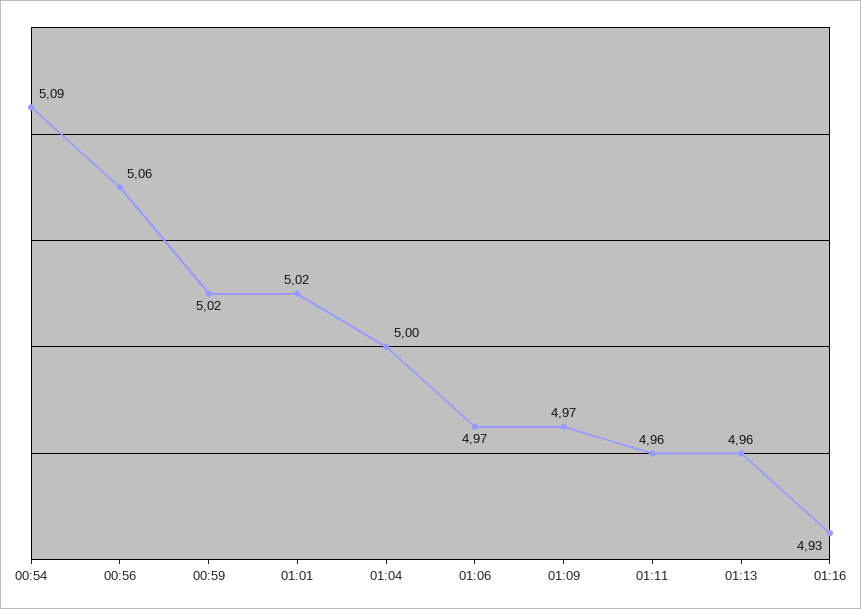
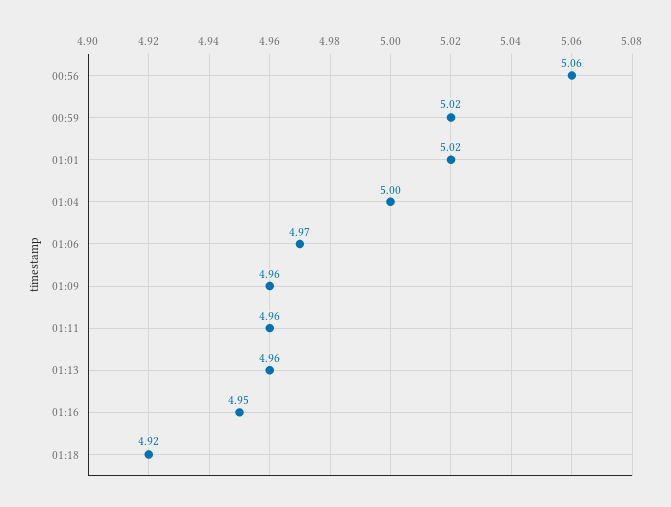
00:54: 5.09 -> none
01:09: 4.97 -> 4.96
01:16: 4.93 -> 4.95
01:18: none -> 4.92

